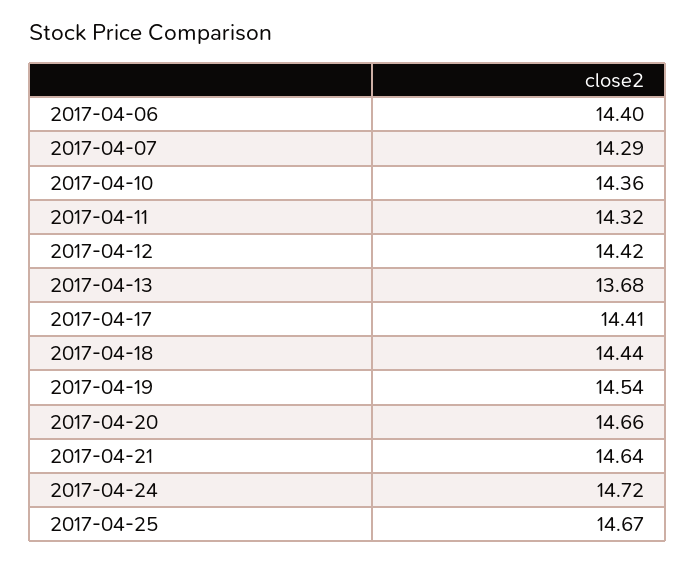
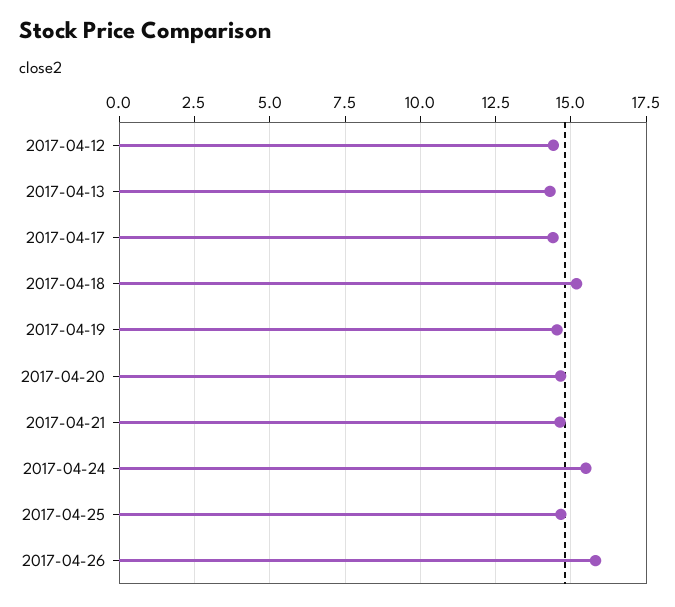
2017-04-06: 14.4 -> none
2017-04-07: 14.29 -> none
2017-04-10: 14.36 -> none
2017-04-11: 14.32 -> none
2017-04-13: 13.68 -> 14.25
2017-04-18: 14.44 -> 15.25
2017-04-24: 14.72 -> 15.5
2017-04-26: none -> 15.75

